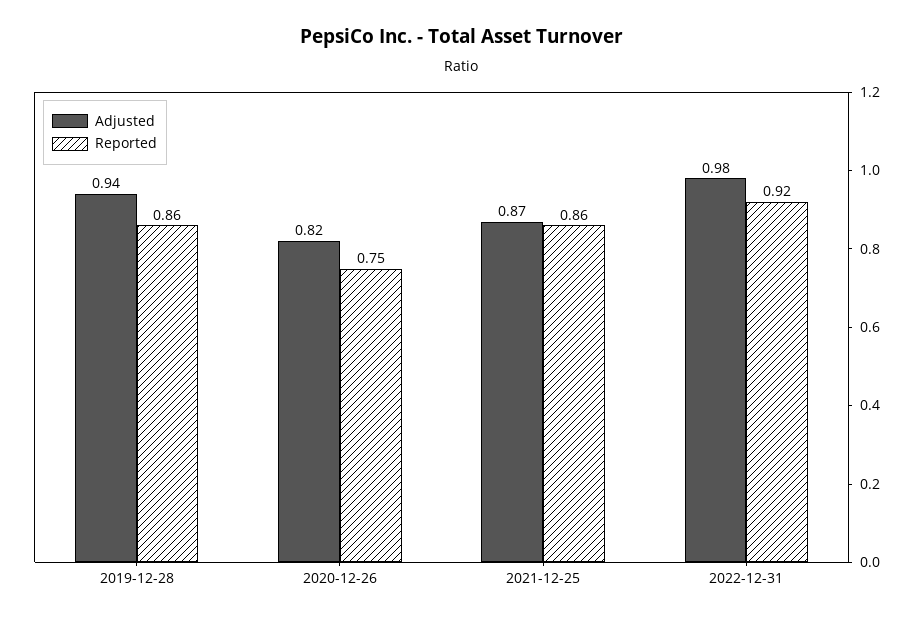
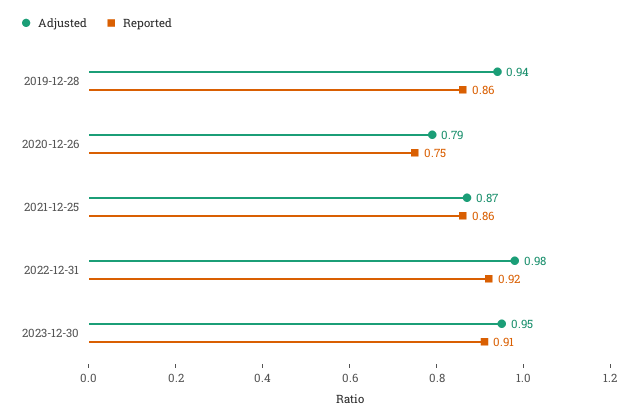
Adjusted, 2020-12-26: 0.82 -> 0.79
Adjusted, 2023-12-30: none -> 0.95
Reported, 2023-12-30: none -> 0.91

